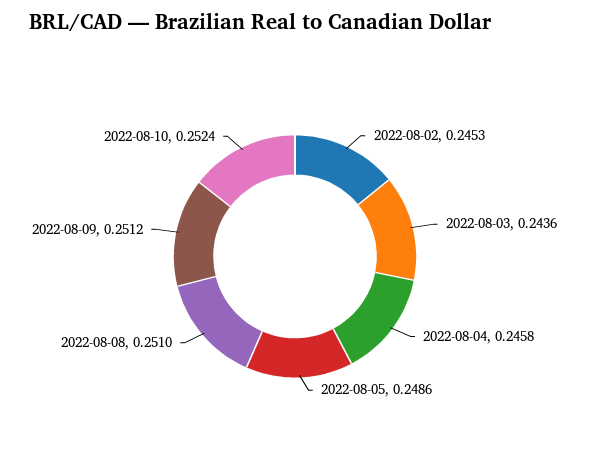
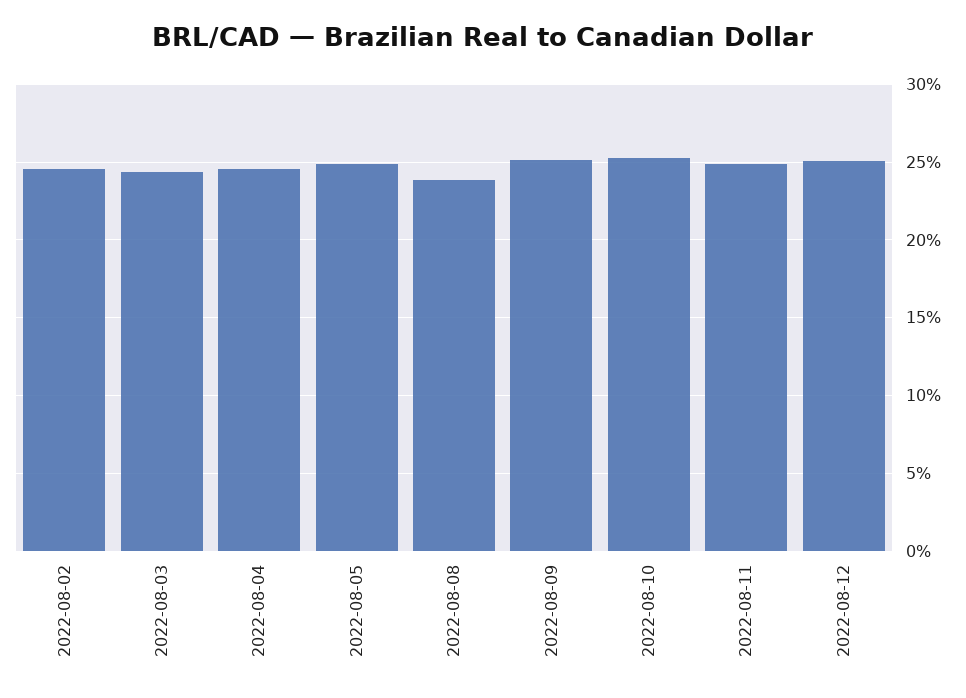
2022-08-08: 0.251 -> 0.24
2022-08-11: none -> 0.25
2022-08-12: none -> 0.25

